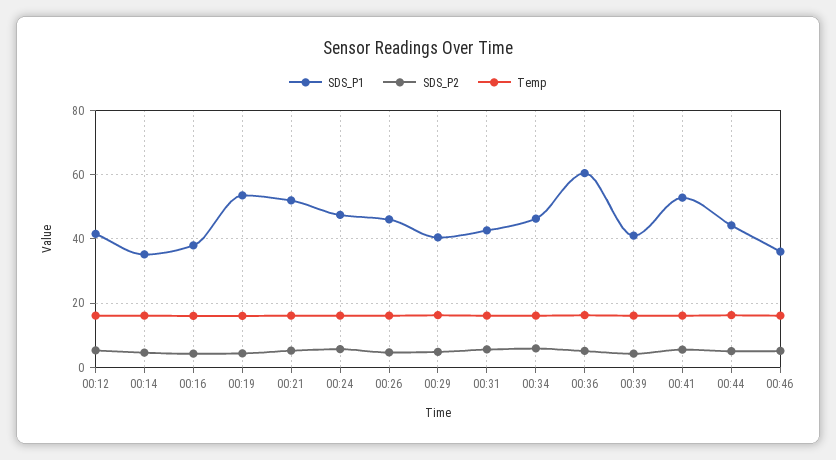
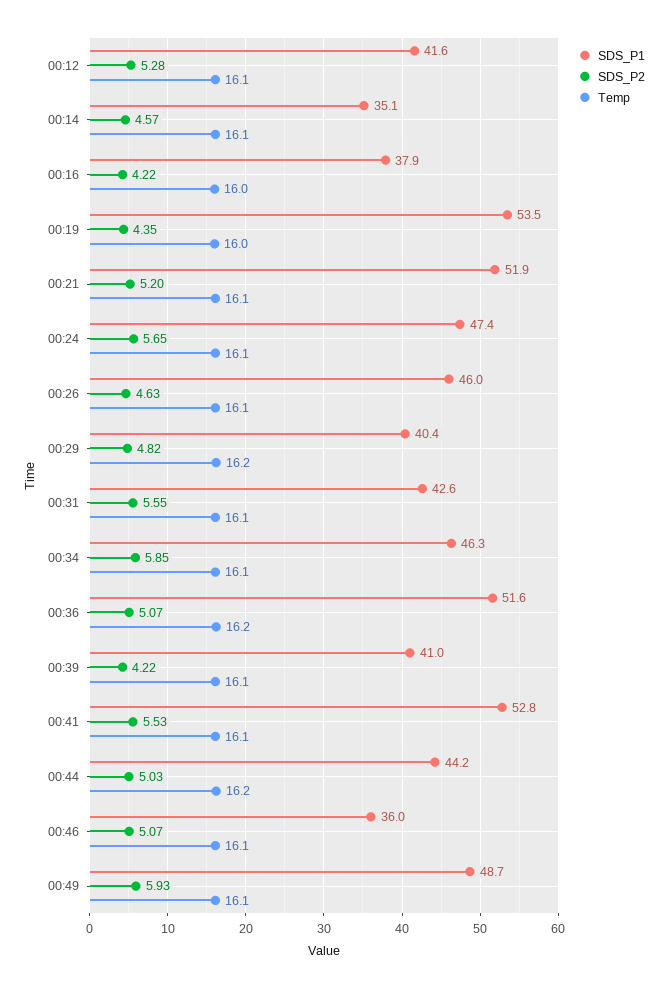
SDS_P1, 00:36: 60 -> 51.6
SDS_P1, 00:49: none -> 48.7
SDS_P2, 00:49: none -> 5.93
Temp, 00:49: none -> 16.1

